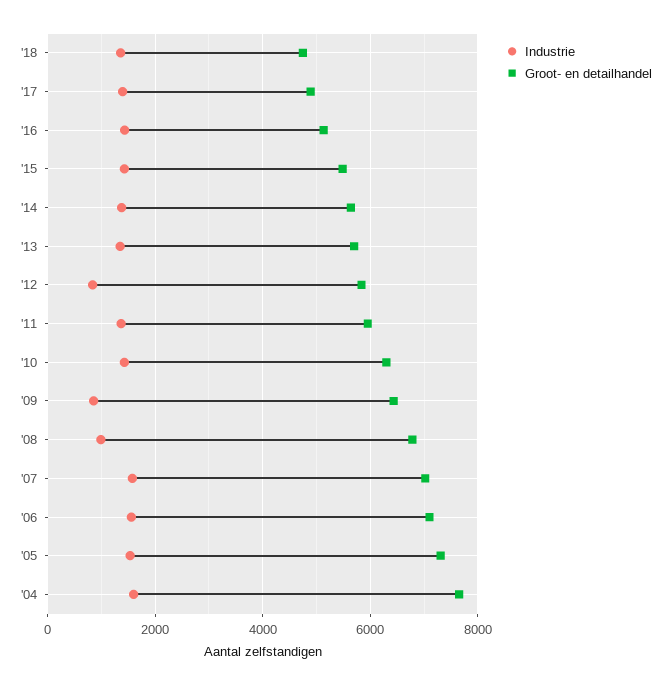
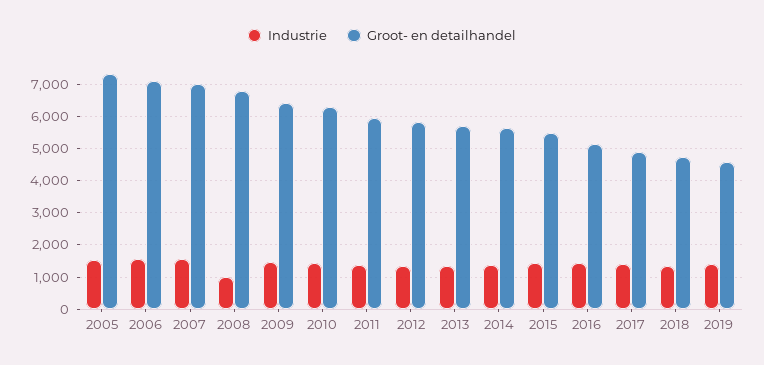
Industrie, '12: 800 -> 1400
Industrie, '09: 800 -> 1400
Industrie, '04: 1600 -> none
Groot- en detailhandel, '04: 7600 -> none
Industrie, 2019: none -> 1400
Groot- en detailhandel, 2019: none -> 4600

